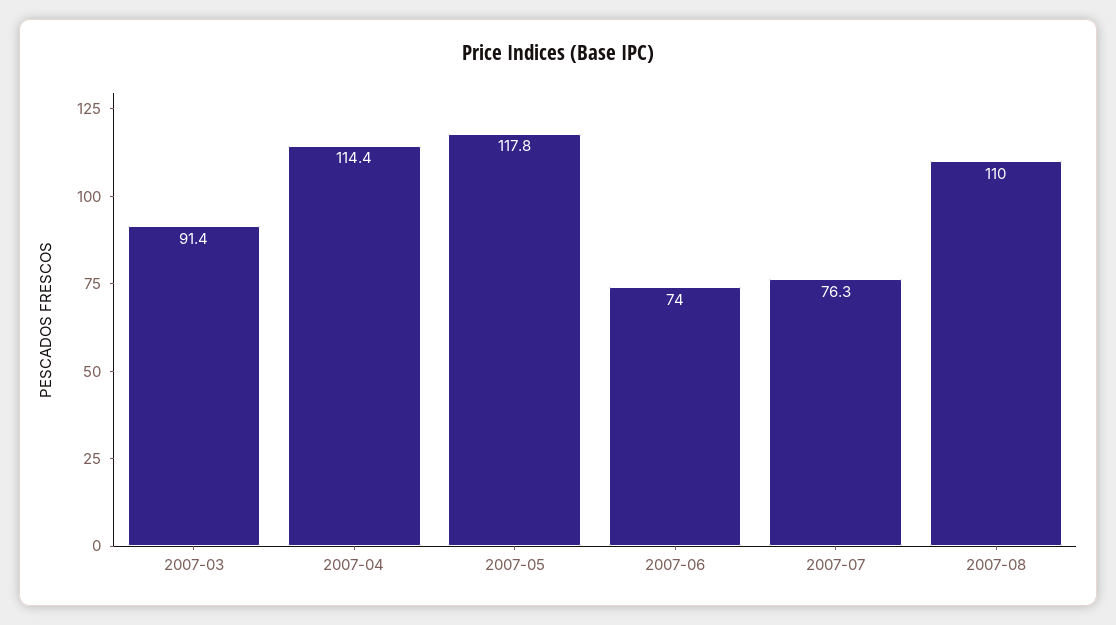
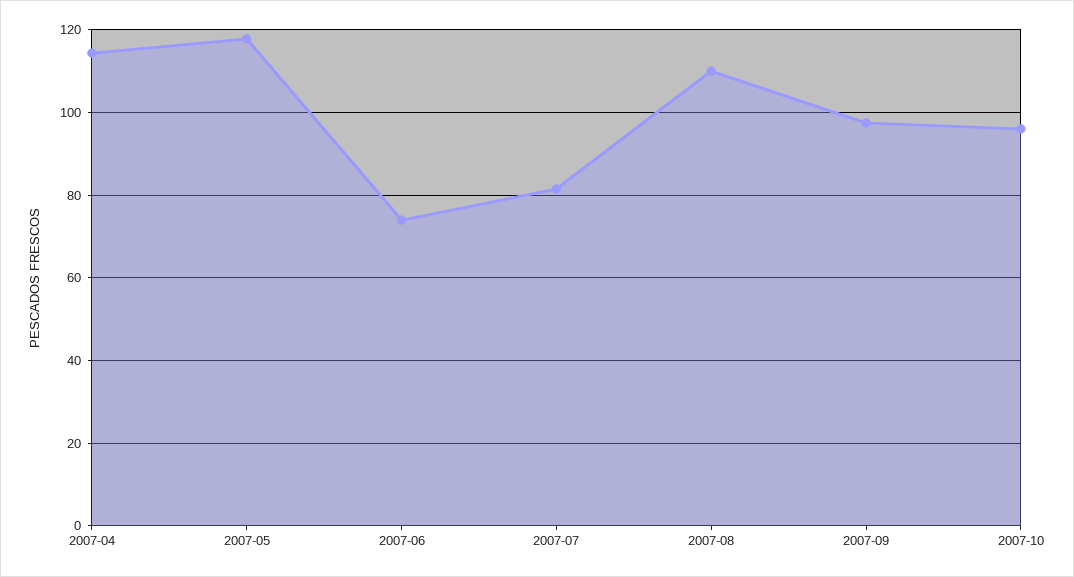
2007-03: 91.4 -> none
2007-07: 76.3 -> 82
2007-09: none -> 98
2007-10: none -> 96

